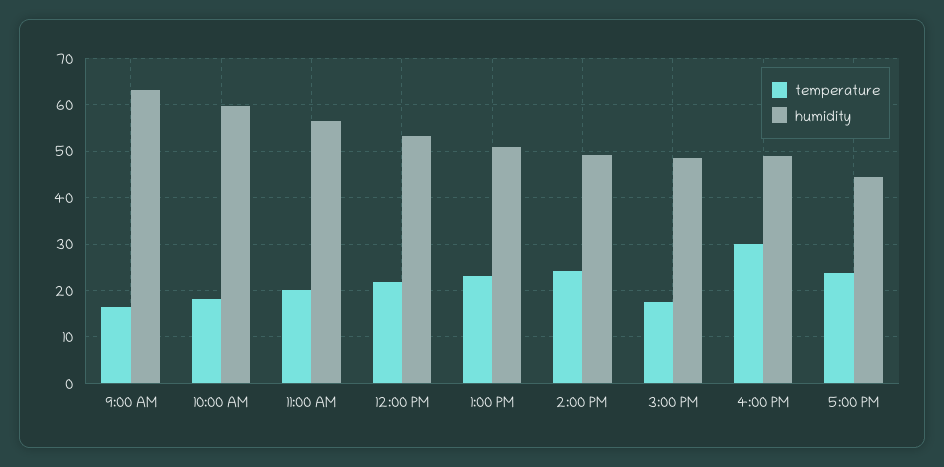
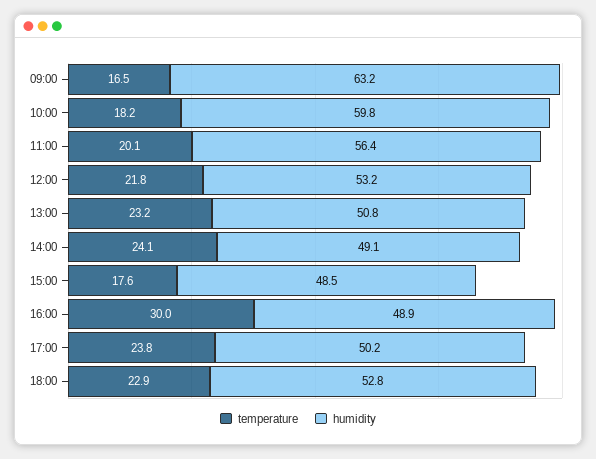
humidity, 5:00 PM: 44 -> 50.2
temperature, 18:00: none -> 22.9
humidity, 18:00: none -> 52.8

